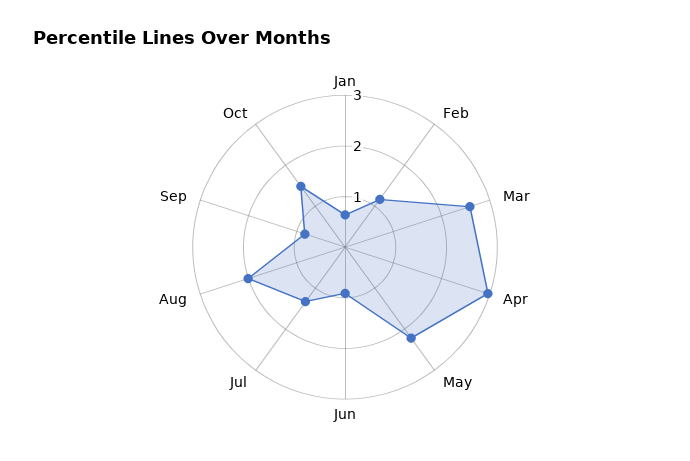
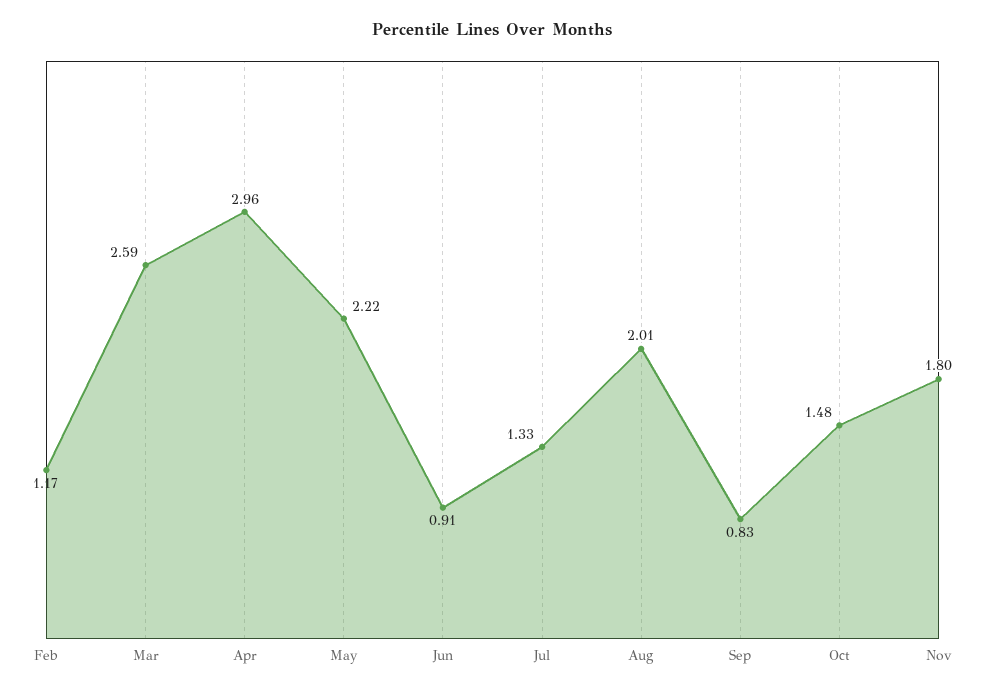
Jan: 0.6 -> none
Nov: none -> 1.8

